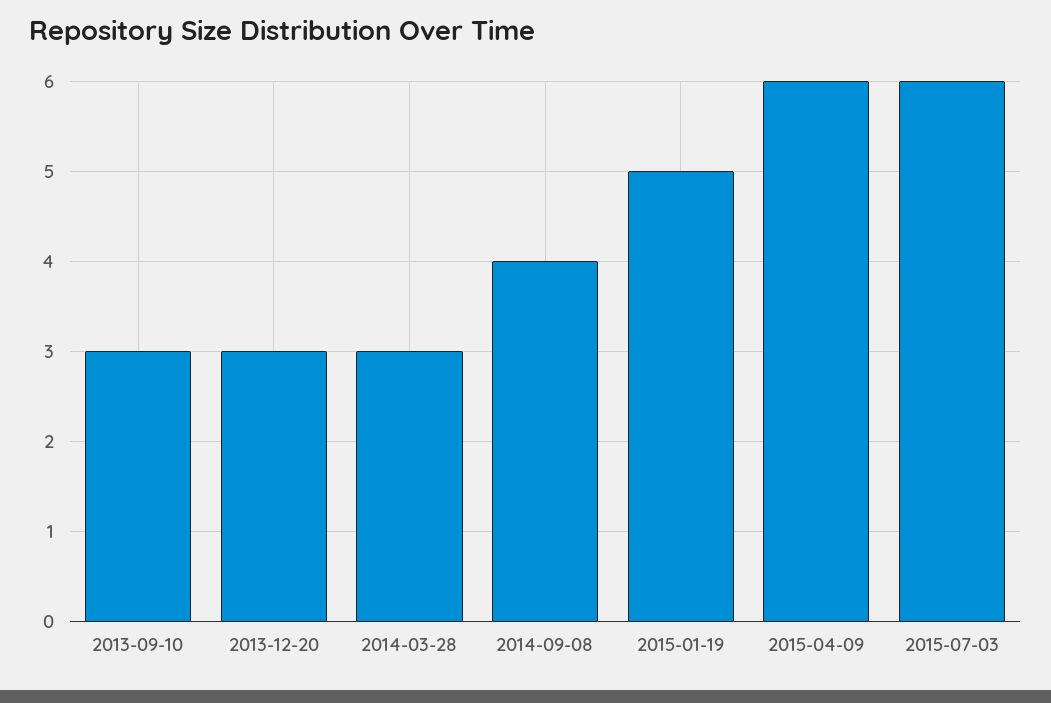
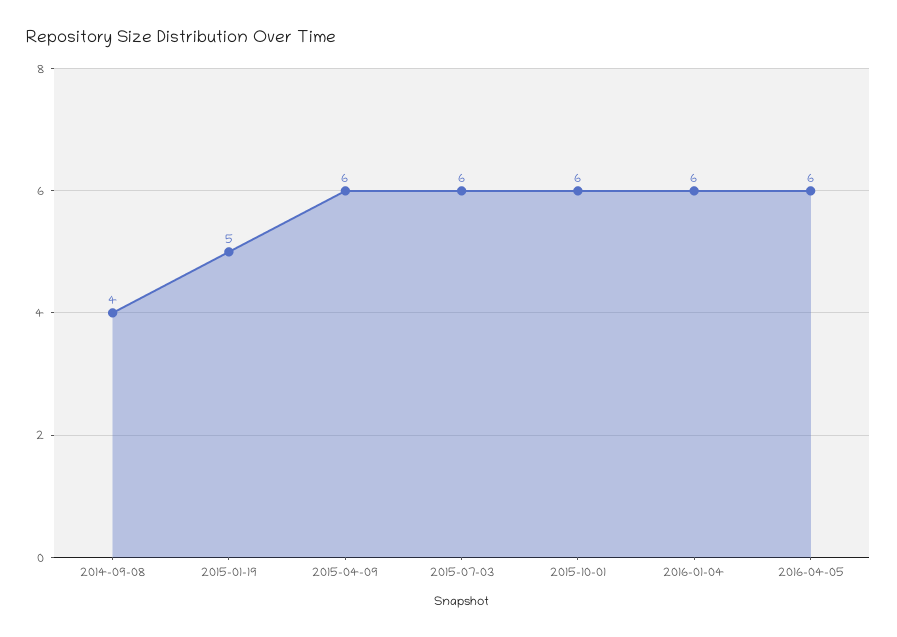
2013-09-10: 3 -> none
2013-12-20: 3 -> none
2014-03-28: 3 -> none
2015-10-01: none -> 6
2016-01-04: none -> 6
2016-04-05: none -> 6

